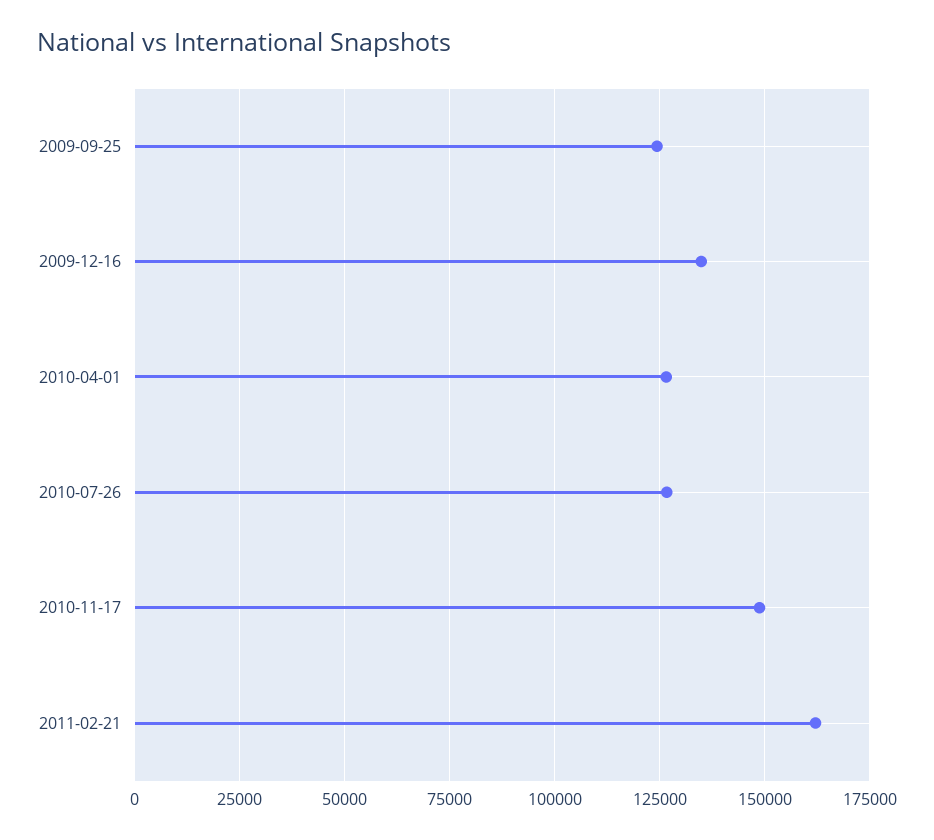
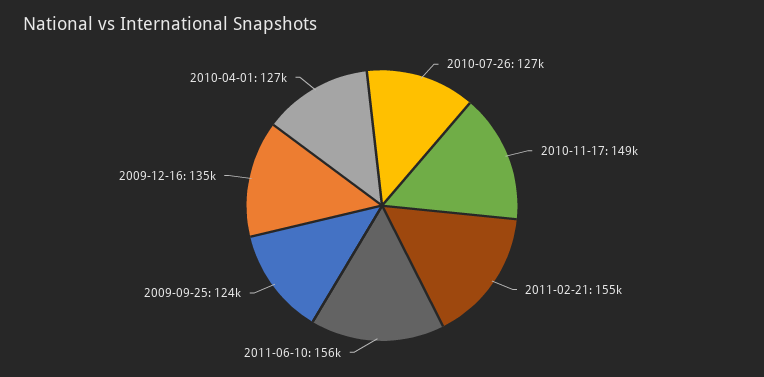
2011-02-21: 162500 -> 155000
2011-06-10: none -> 156000

